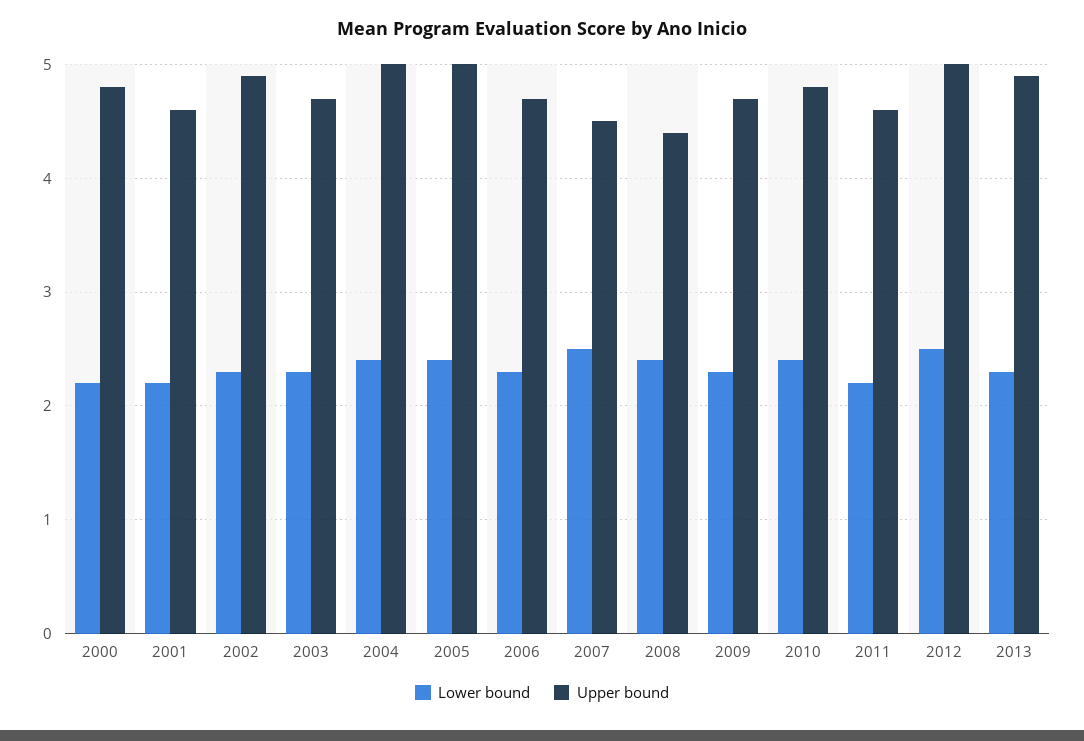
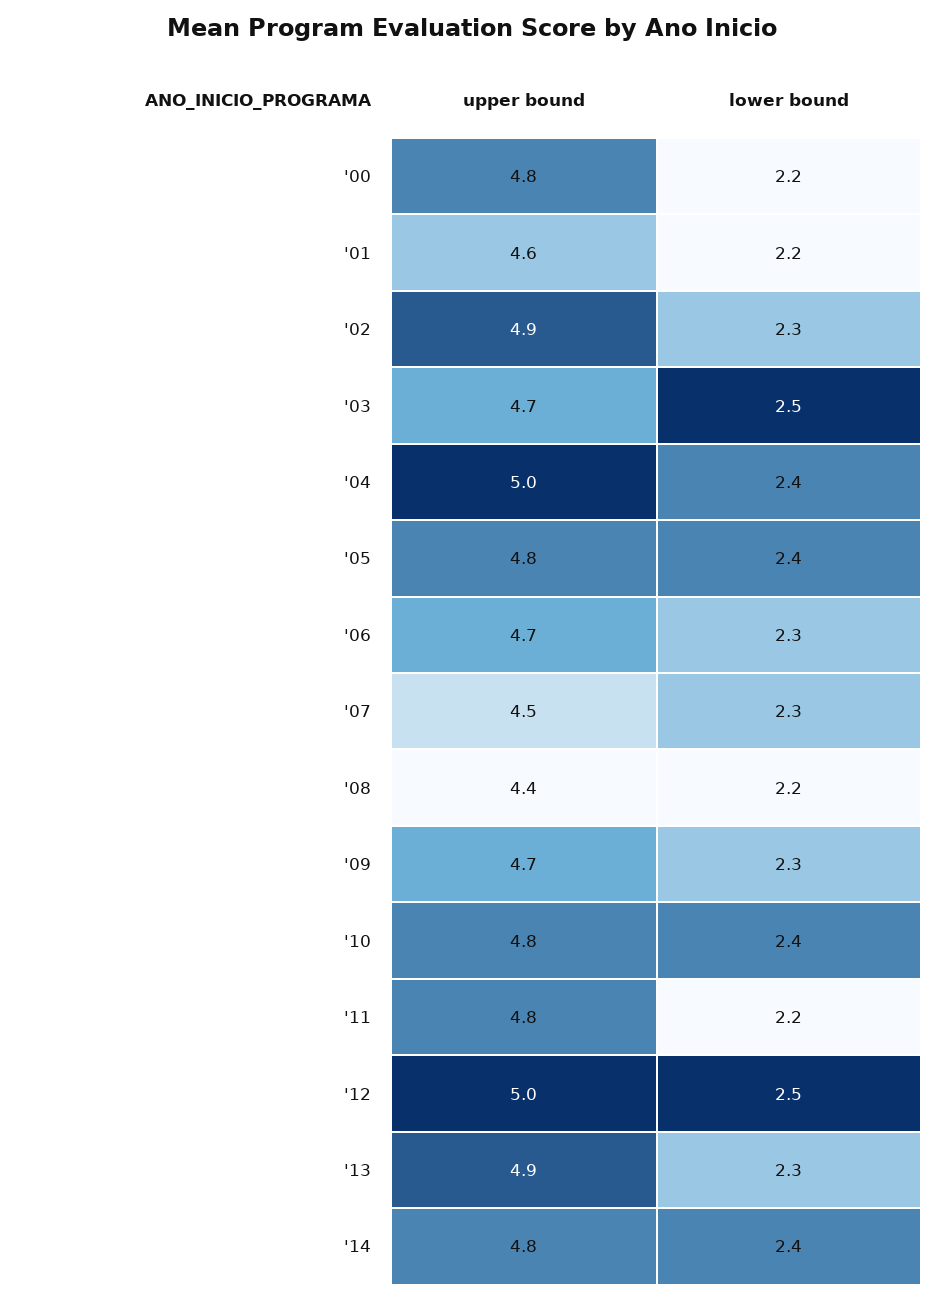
Lower bound, 2003: 2.3 -> 2.5
Upper bound, 2005: 5 -> 4.8
Lower bound, 2007: 2.5 -> 2.3
Lower bound, 2008: 2.4 -> 2.2
Upper bound, 2011: 4.6 -> 4.8
Upper bound, '14: none -> 4.8
Lower bound, '14: none -> 2.4

